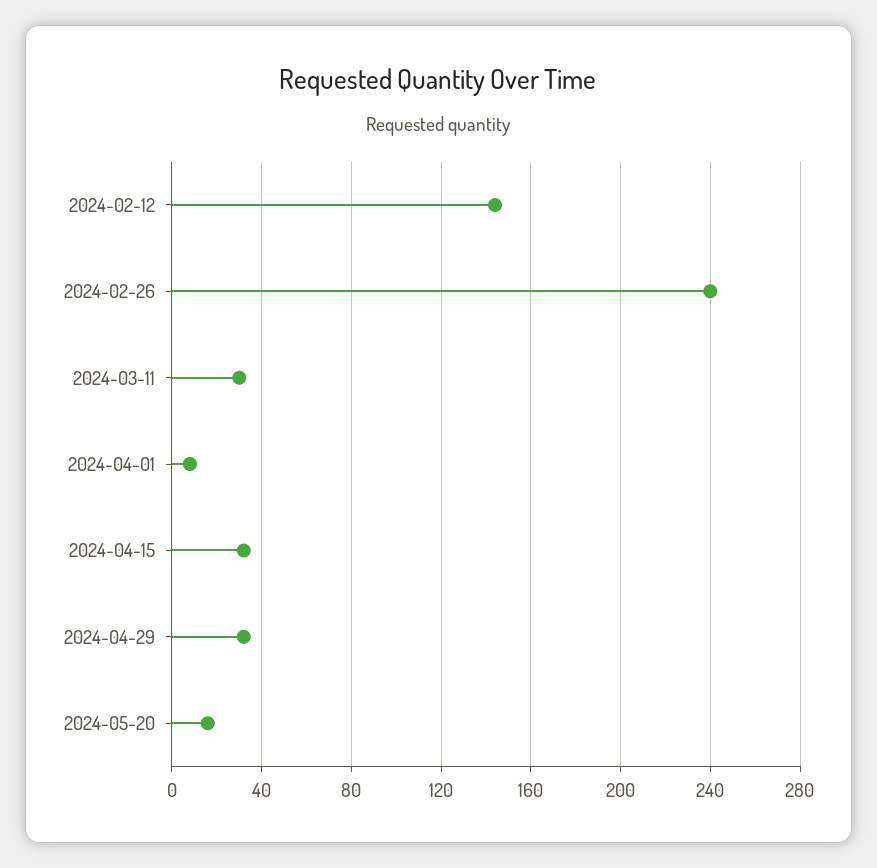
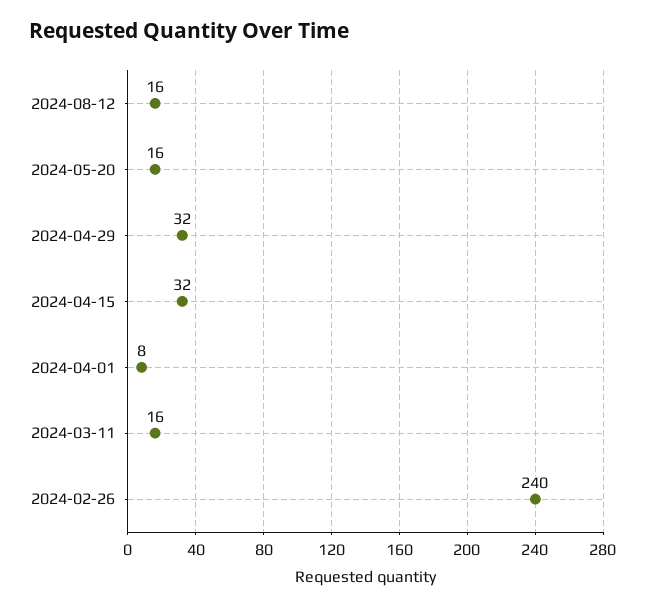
2024-02-12: 145 -> none
2024-03-11: 30 -> 16
2024-08-12: none -> 16

